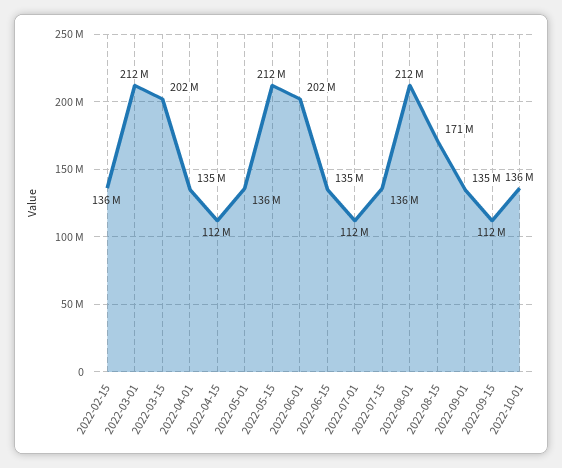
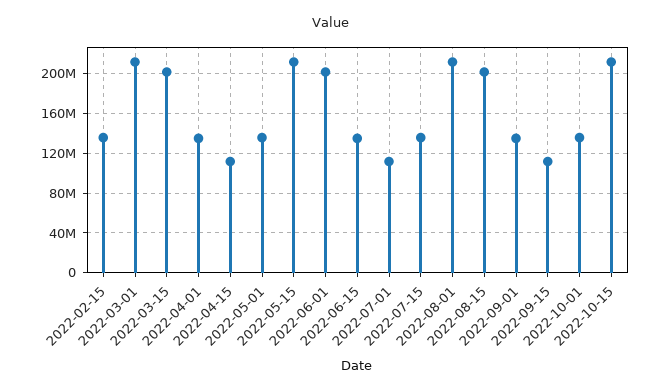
2022-08-15: 171000000 -> 200000000
2022-10-15: none -> 210000000

